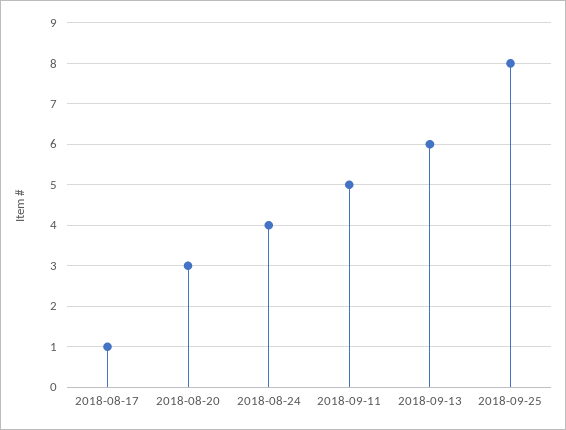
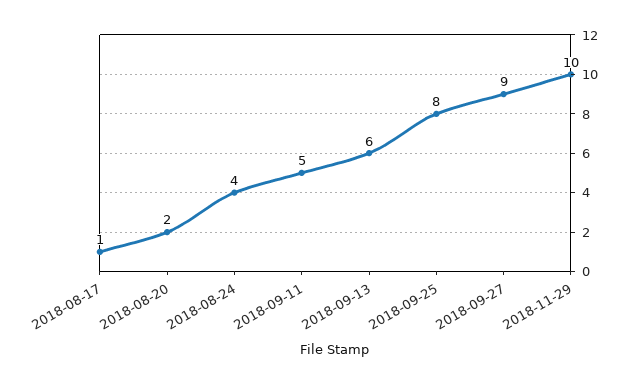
2018-08-20: 3 -> 2
2018-09-27: none -> 9
2018-11-29: none -> 10

